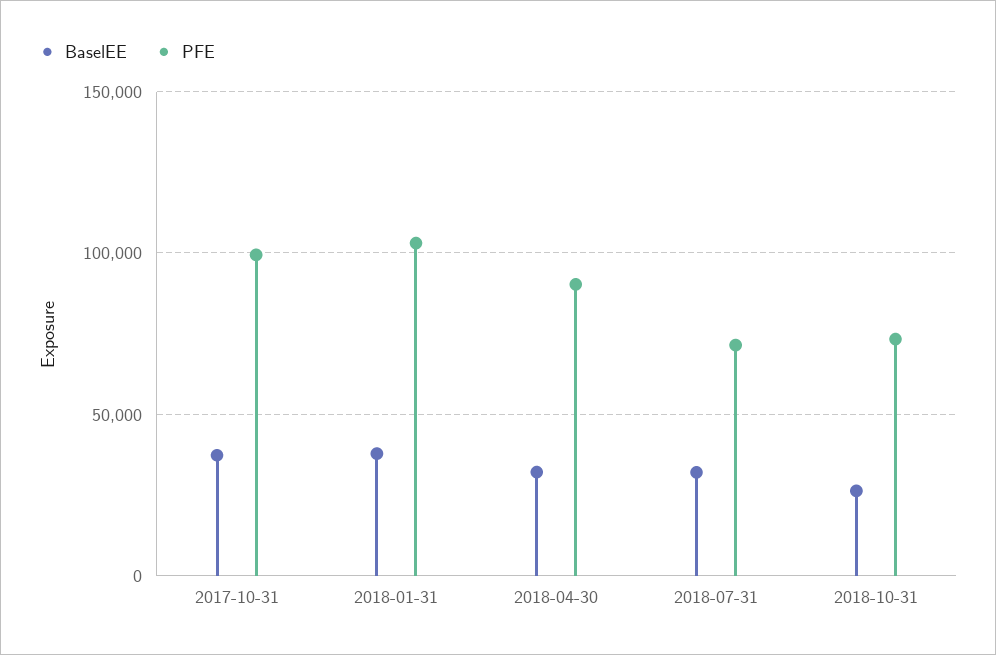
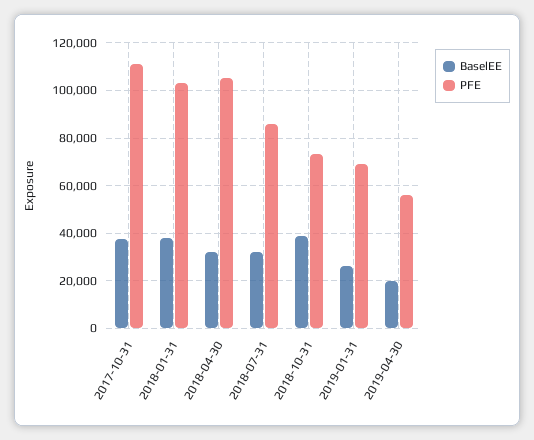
PFE, 2017-10-31: 100000 -> 110000
PFE, 2018-04-30: 90000 -> 105000
PFE, 2018-07-31: 70000 -> 85000
BaselEE, 2018-10-31: 25000 -> 40000
BaselEE, 2019-01-31: none -> 25000
PFE, 2019-01-31: none -> 70000
BaselEE, 2019-04-30: none -> 20000
PFE, 2019-04-30: none -> 55000

